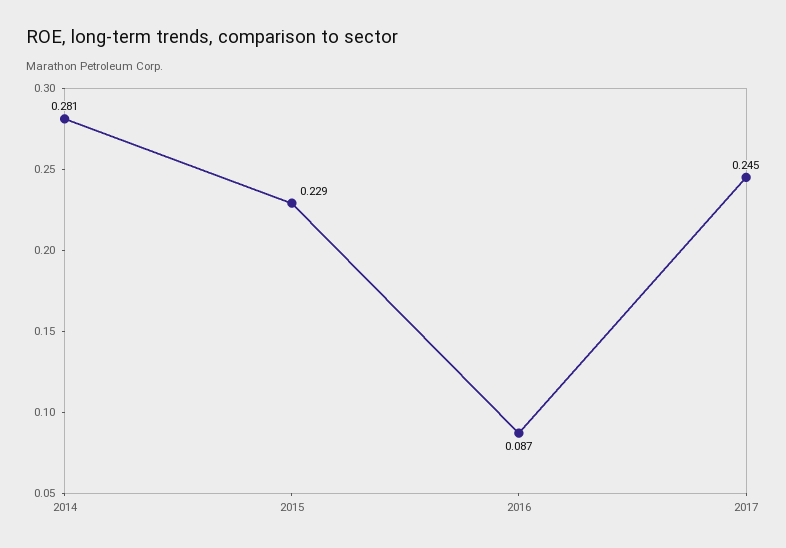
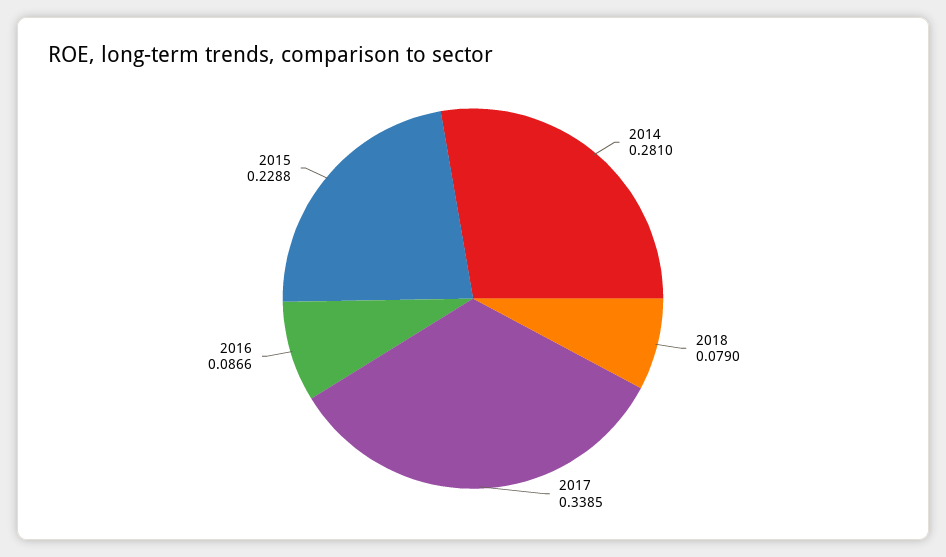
2017: 0.245 -> 0.3385
2018: none -> 0.079

